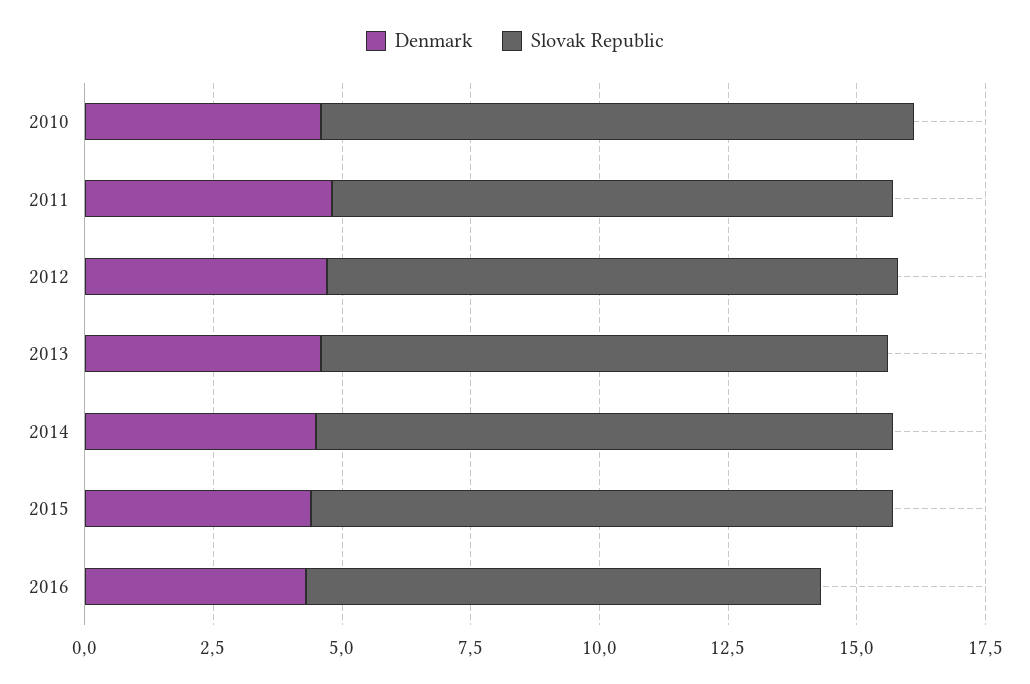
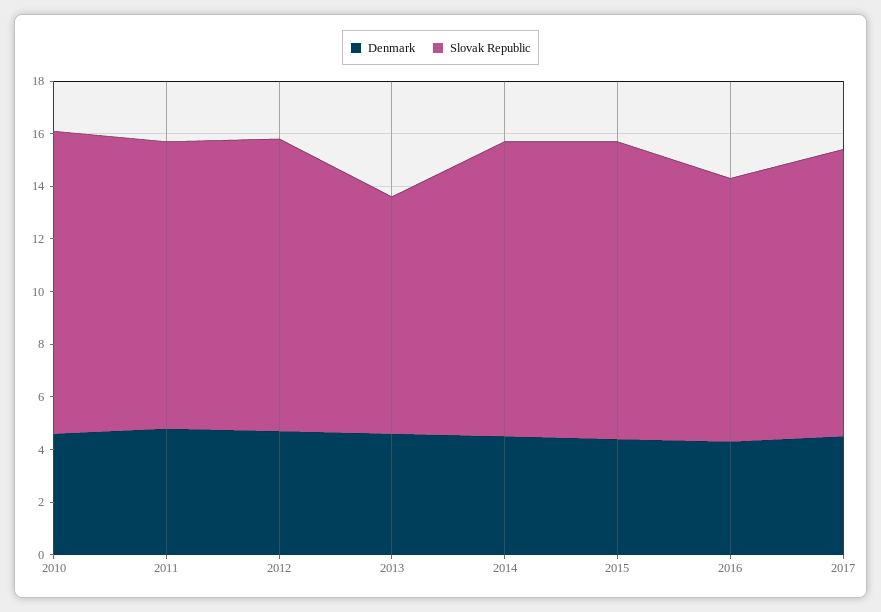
Slovak Republic, 2013: 11 -> 9
Denmark, 2017: none -> 4.5
Slovak Republic, 2017: none -> 11

